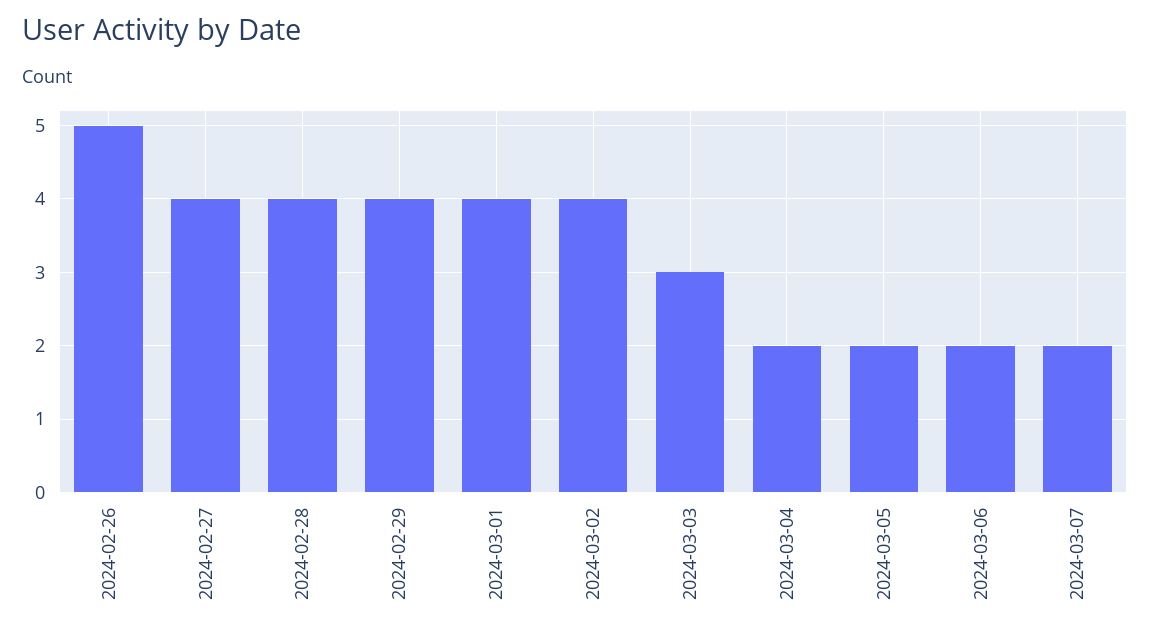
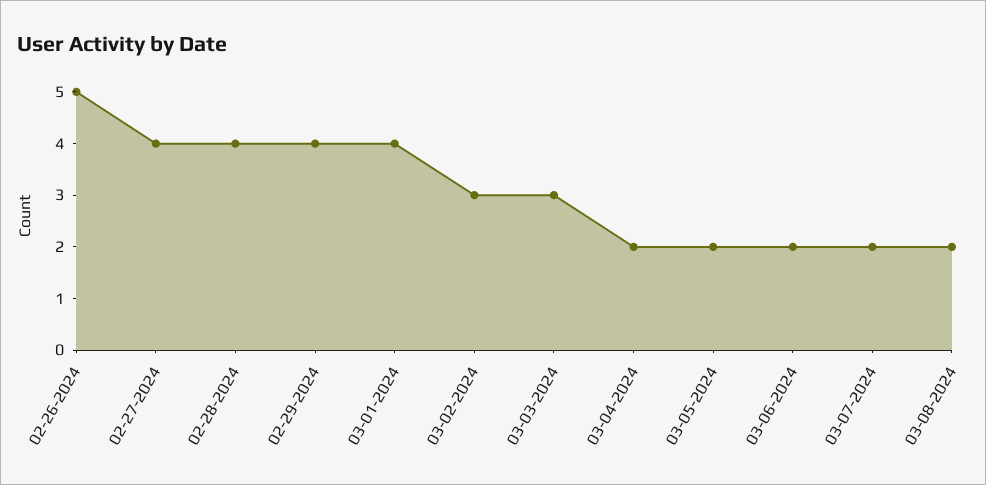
2024-03-02: 4 -> 3
03-08-2024: none -> 2

